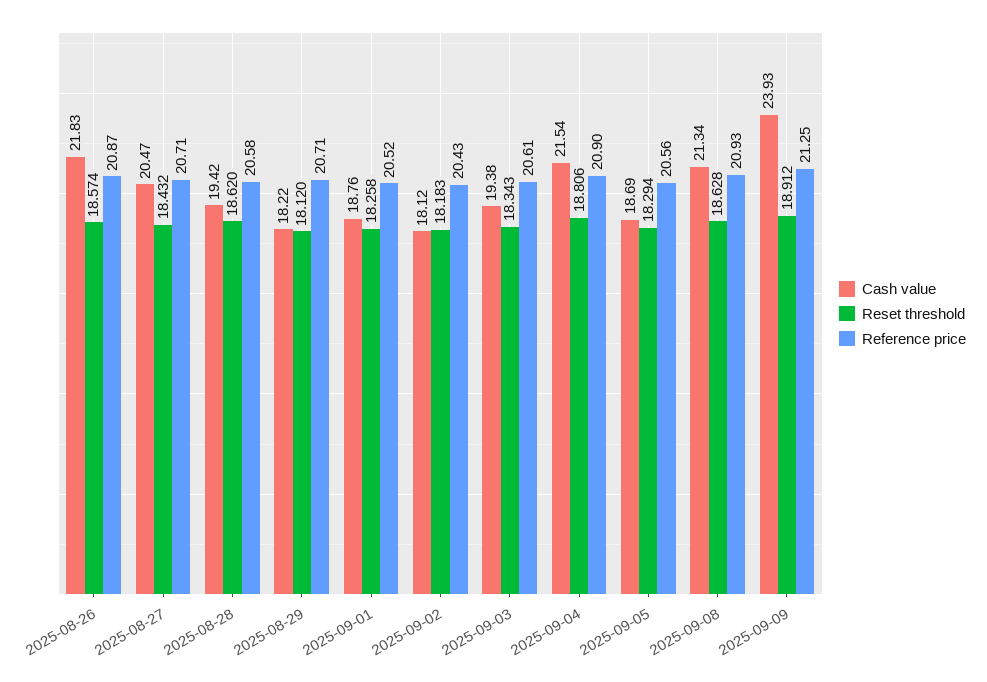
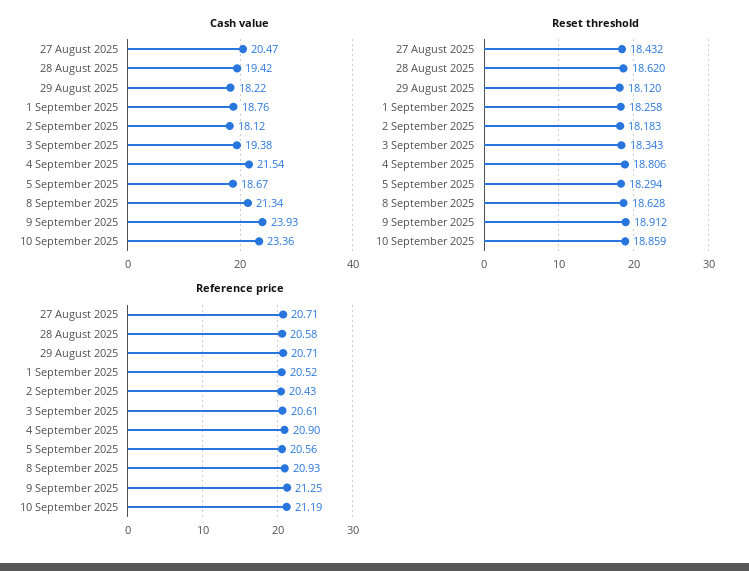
Cash value, 2025-08-26: 21.83 -> none
Reset threshold, 2025-08-26: 18.574 -> none
Reference price, 2025-08-26: 20.87 -> none
Cash value, 2025-09-05: 18.69 -> 18.67
Cash value, 10 September 2025: none -> 23.36
Reset threshold, 10 September 2025: none -> 18.859
Reference price, 10 September 2025: none -> 21.19

